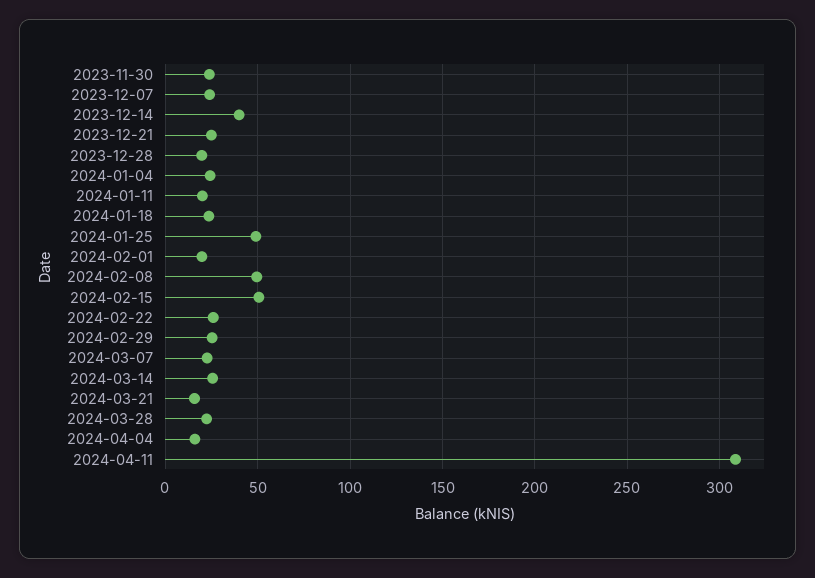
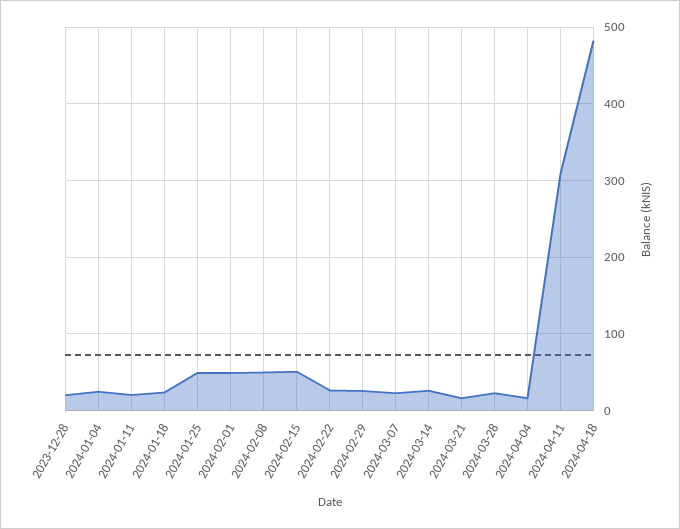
2023-11-30: 25 -> none
2023-12-07: 25 -> none
2023-12-14: 40 -> none
2023-12-21: 25 -> none
2024-02-01: 20 -> 50
2024-04-18: none -> 480

